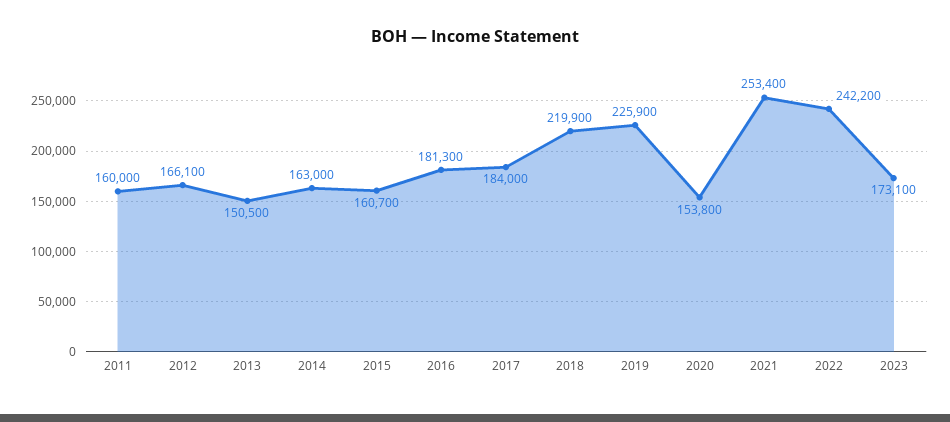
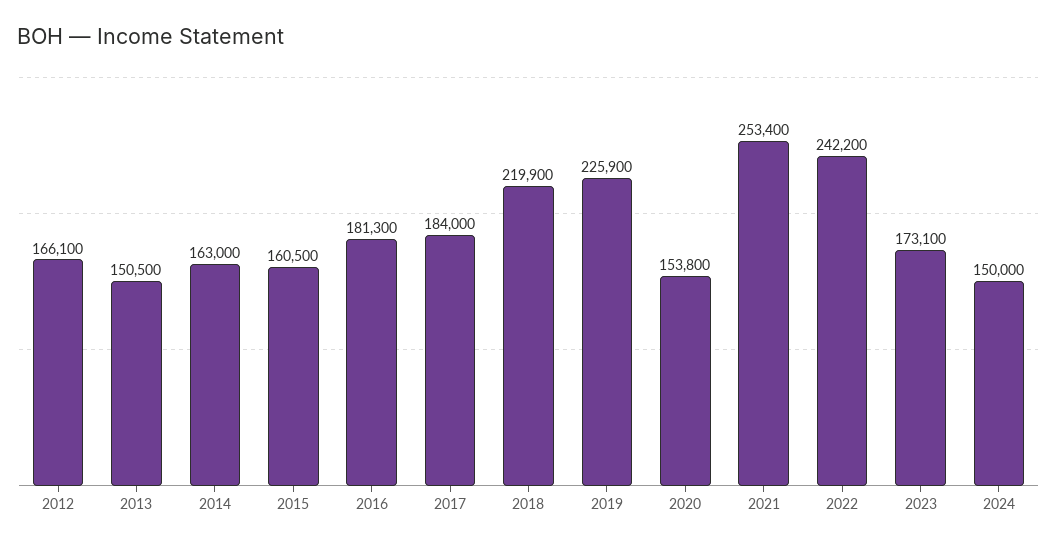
2011: 160000 -> none
2015: 160700 -> 160500
2024: none -> 150000

